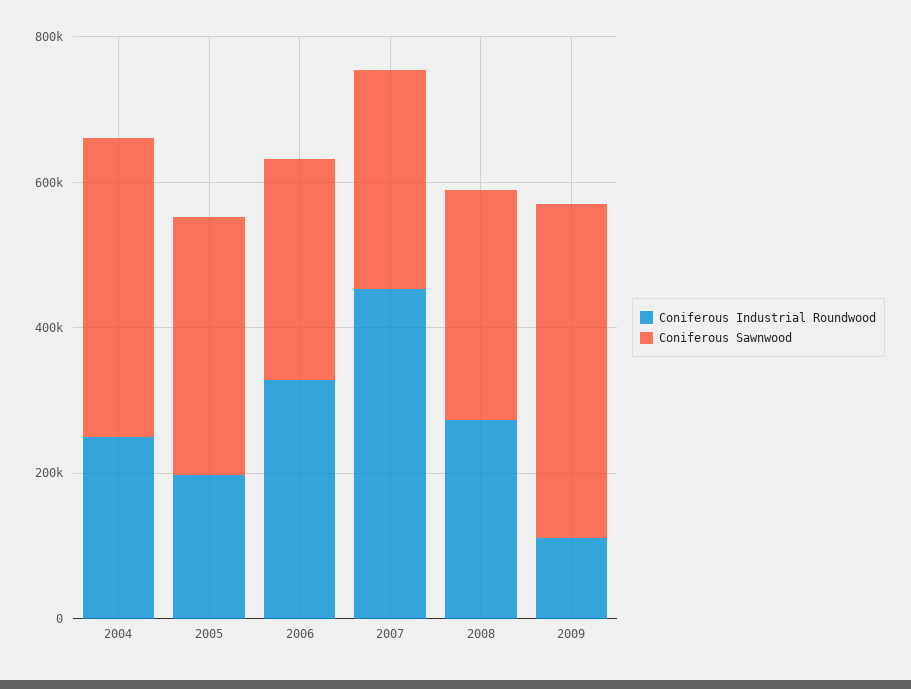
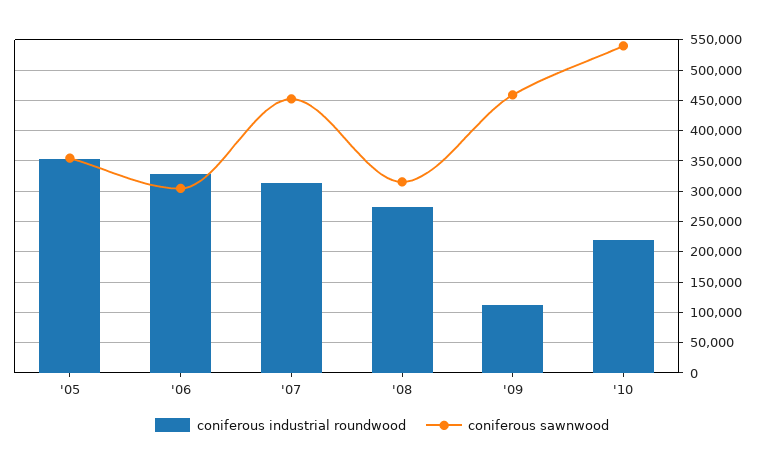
Coniferous Industrial Roundwood, 2004: 250000 -> none
Coniferous Sawnwood, 2004: 400000 -> none
Coniferous Industrial Roundwood, 2005: 200000 -> 350000
Coniferous Industrial Roundwood, 2007: 450000 -> 310000
Coniferous Sawnwood, 2007: 300000 -> 450000
Coniferous Industrial Roundwood, '10: none -> 220000
Coniferous Sawnwood, '10: none -> 540000

